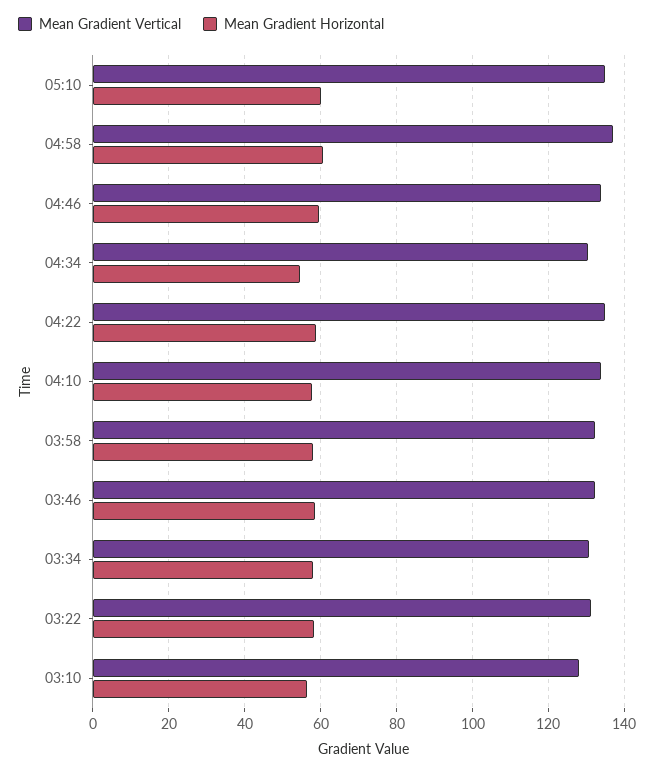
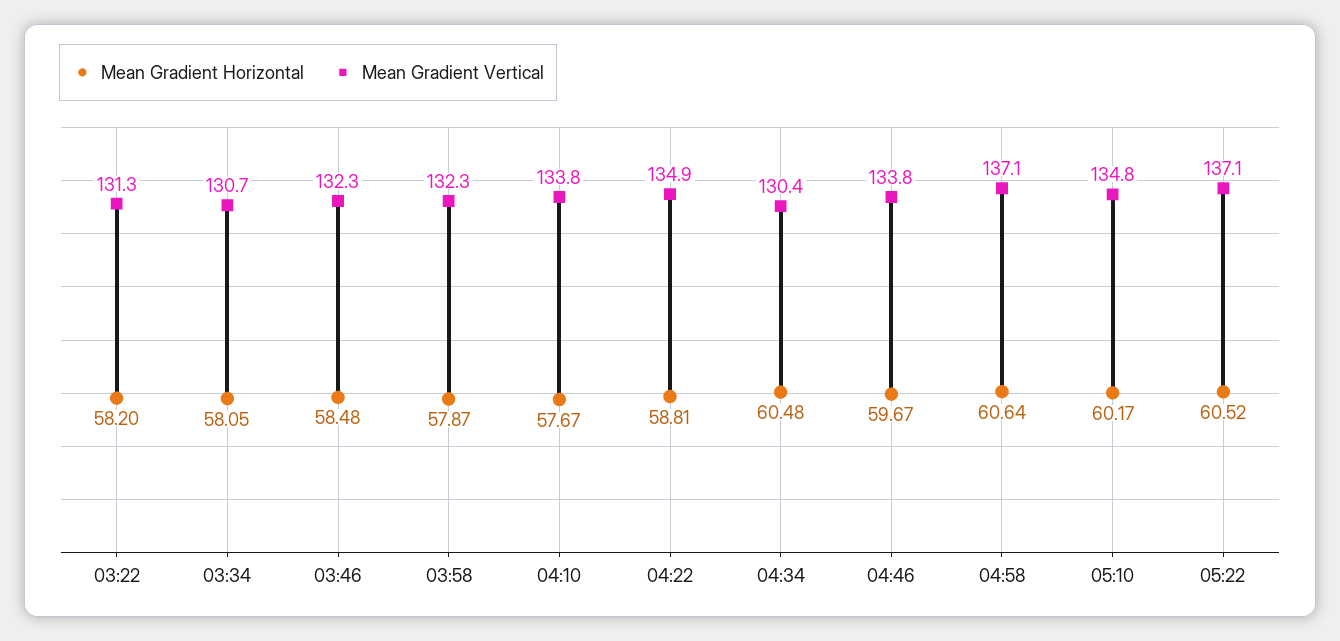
Mean Gradient Horizontal, 04:34: 54 -> 60.48
Mean Gradient Vertical, 03:10: 128 -> none
Mean Gradient Horizontal, 03:10: 56 -> none
Mean Gradient Horizontal, 05:22: none -> 60.52
Mean Gradient Vertical, 05:22: none -> 137.1

